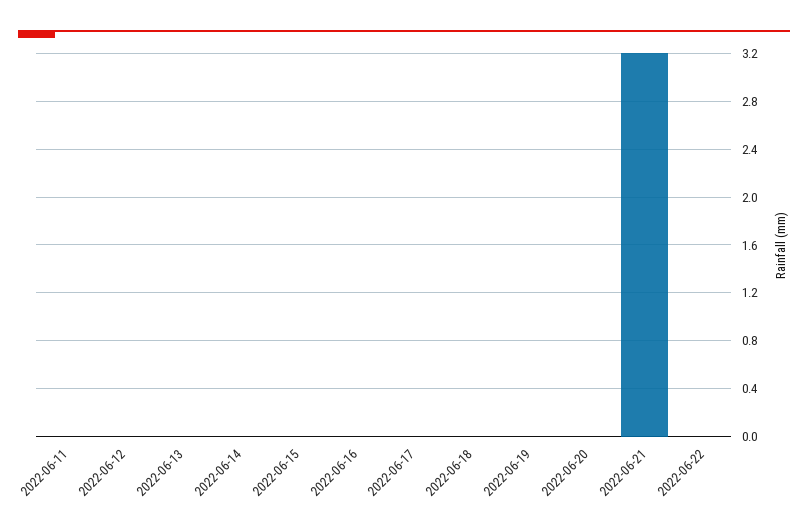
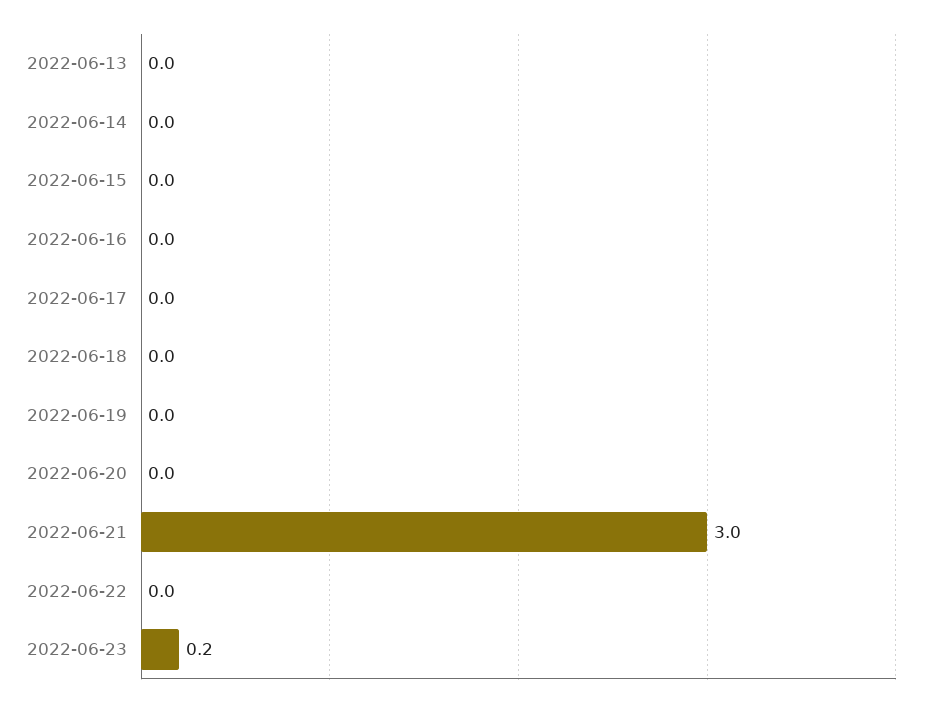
2022-06-11: 0 -> none
2022-06-12: 0 -> none
2022-06-21: 3.2 -> 3
2022-06-23: none -> 0.2

